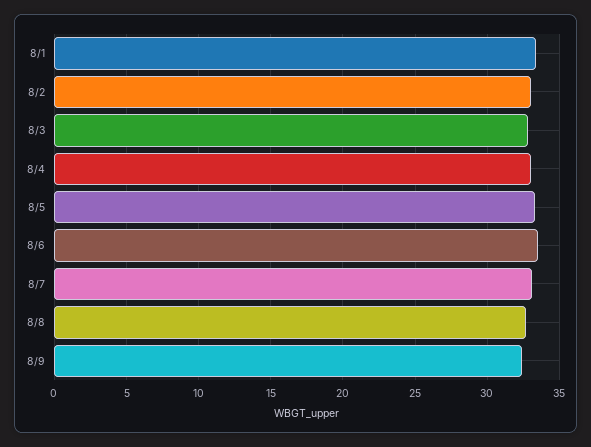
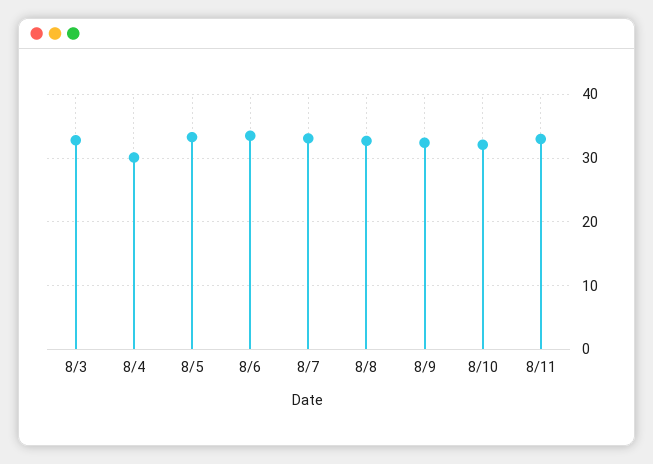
8/1: 33.5 -> none
8/2: 33 -> none
8/4: 33 -> 30
8/10: none -> 32
8/11: none -> 33

